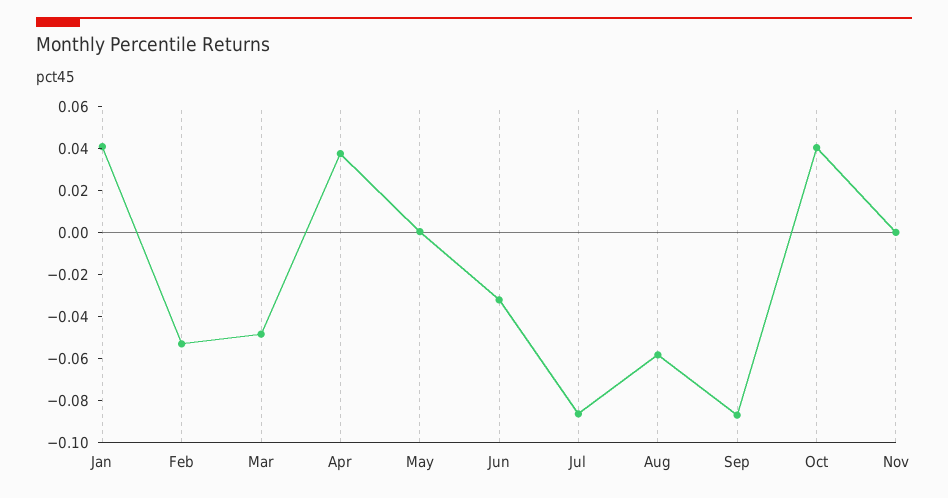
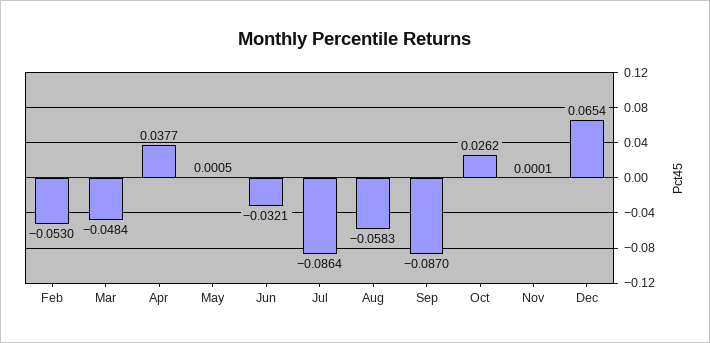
Jan: 0.04 -> none
Oct: 0.04 -> 0.0262
Dec: none -> 0.0654

